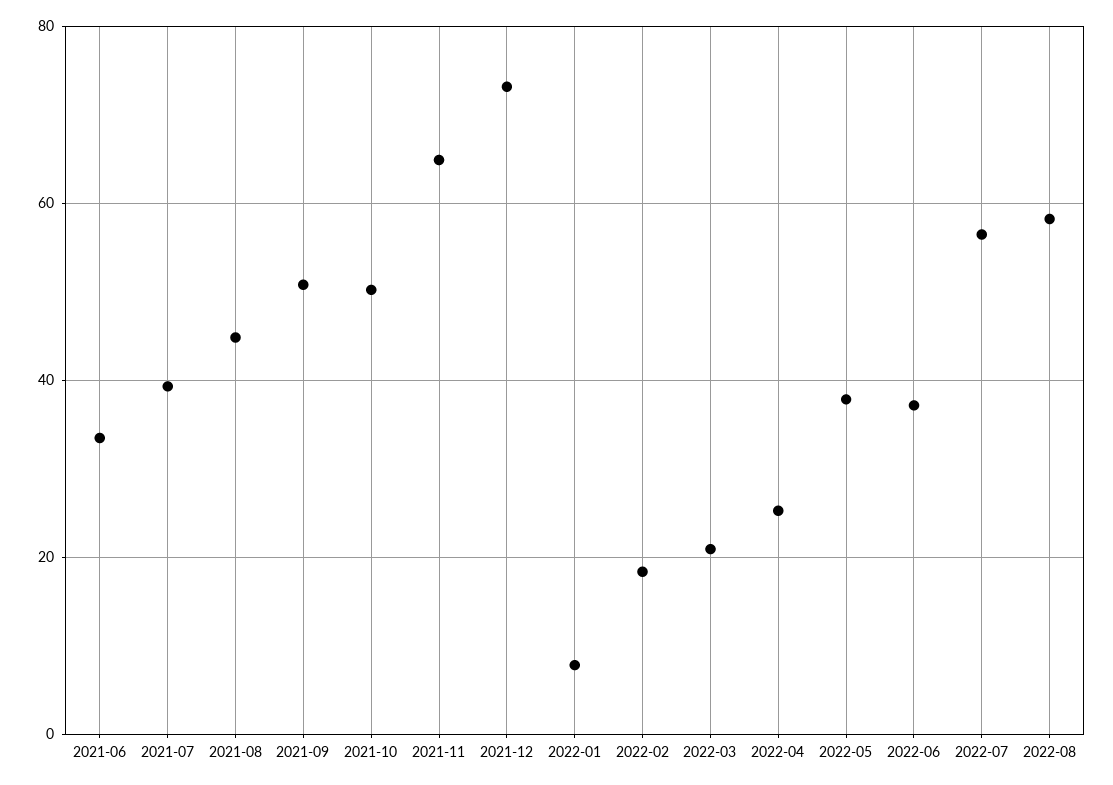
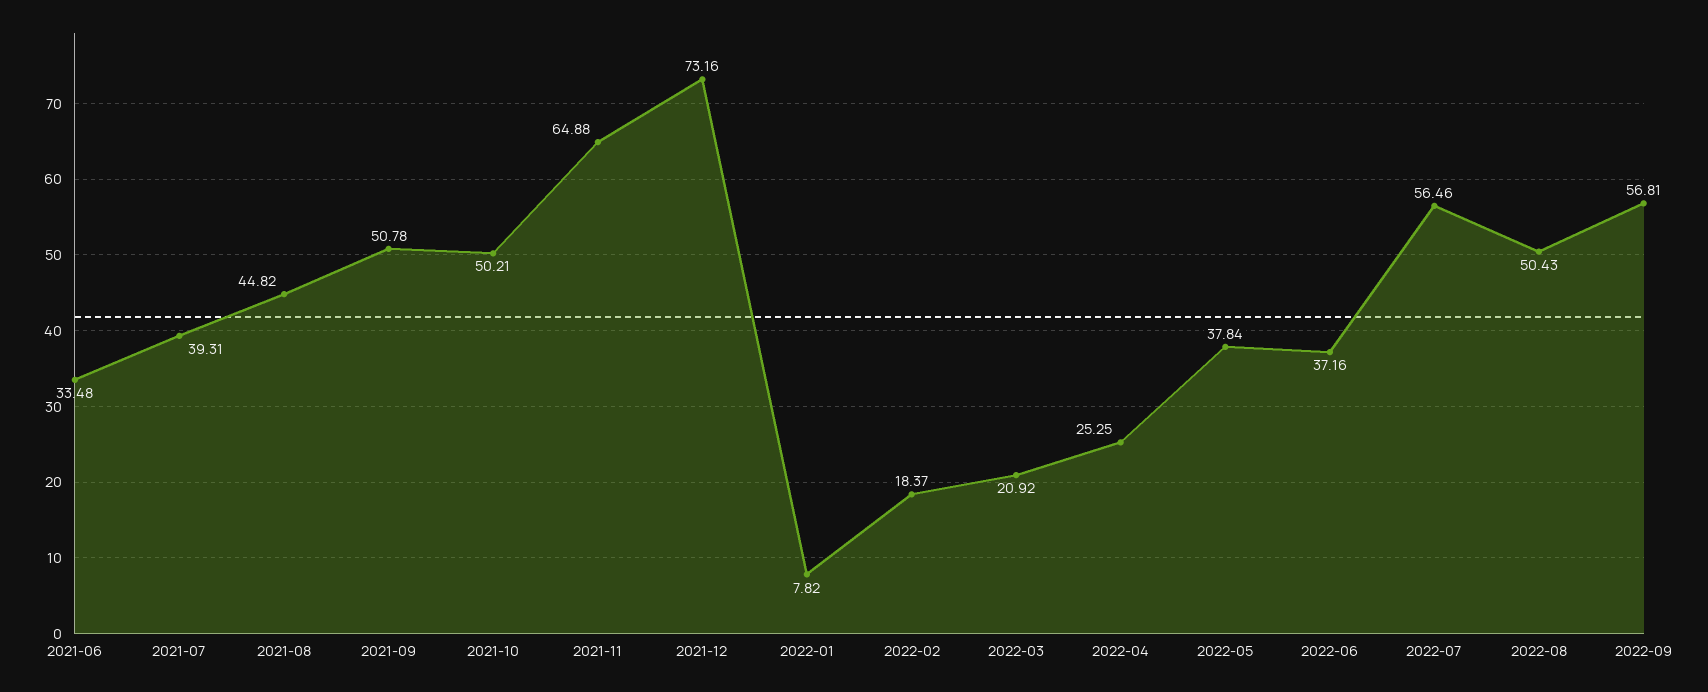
2022-08: 58 -> 50.43
2022-09: none -> 56.81

